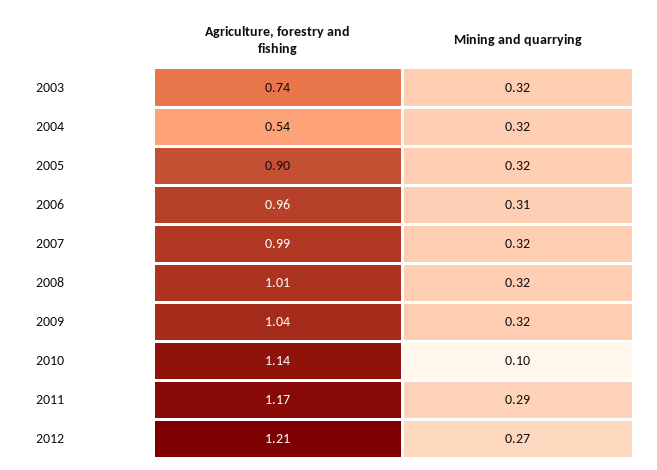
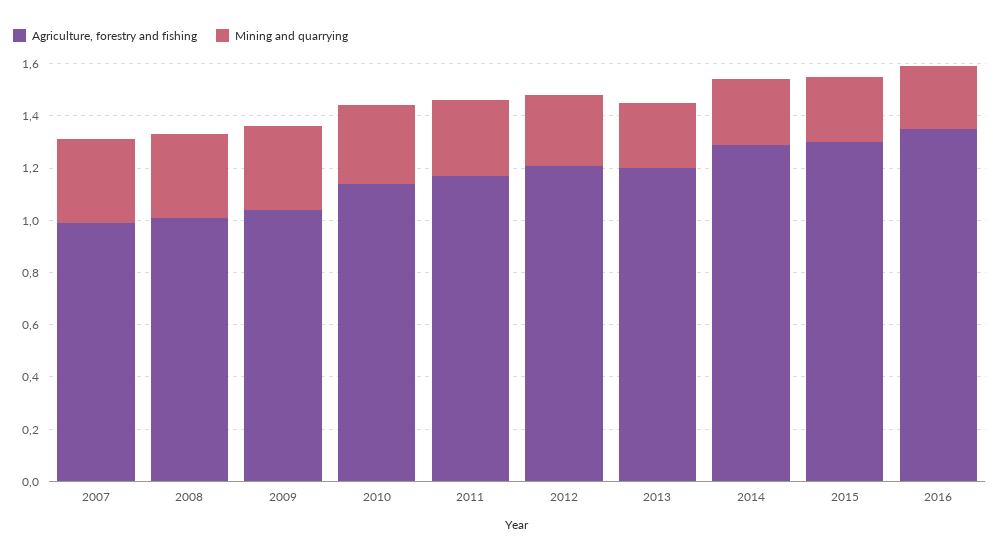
Agriculture, forestry and fishing, 2003: 0.74 -> none
Mining and quarrying, 2003: 0.32 -> none
Agriculture, forestry and fishing, 2004: 0.54 -> none
Mining and quarrying, 2004: 0.32 -> none
Agriculture, forestry and fishing, 2005: 0.9 -> none
Mining and quarrying, 2005: 0.32 -> none
Agriculture, forestry and fishing, 2006: 0.96 -> none
Mining and quarrying, 2006: 0.31 -> none
Mining and quarrying, 2010: 0.1 -> 0.3
Agriculture, forestry and fishing, 2013: none -> 1.2
Mining and quarrying, 2013: none -> 0.25
Agriculture, forestry and fishing, 2014: none -> 1.3
Mining and quarrying, 2014: none -> 0.25
Agriculture, forestry and fishing, 2015: none -> 1.3
Mining and quarrying, 2015: none -> 0.25
Agriculture, forestry and fishing, 2016: none -> 1.35
Mining and quarrying, 2016: none -> 0.25

